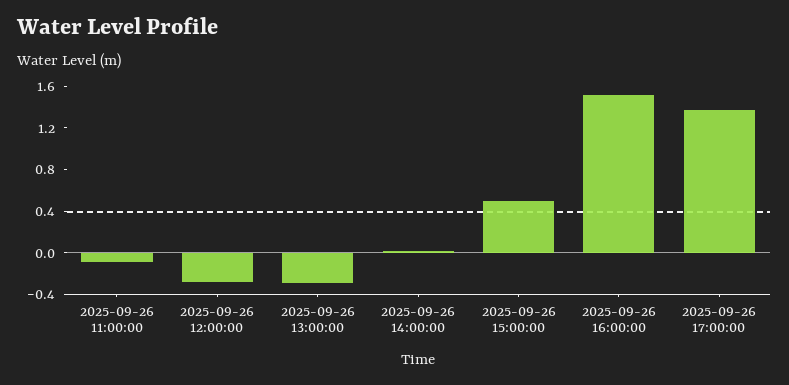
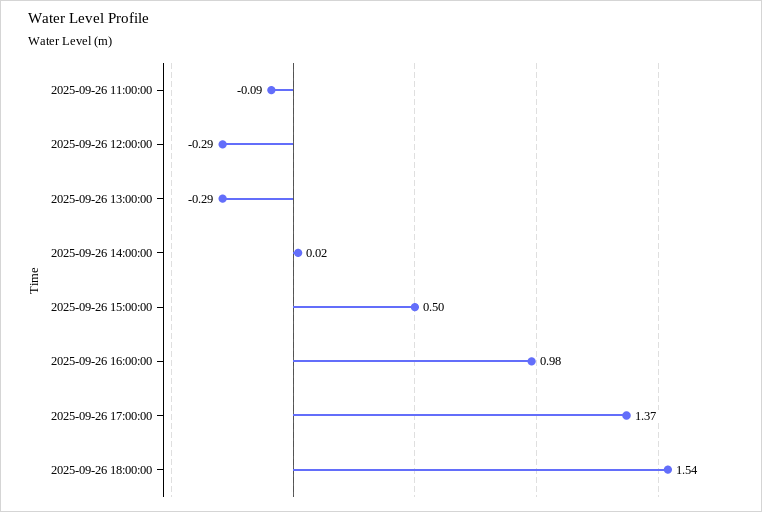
2025-09-26 16:00:00: 1.5 -> 0.98
2025-09-26 18:00:00: none -> 1.54

